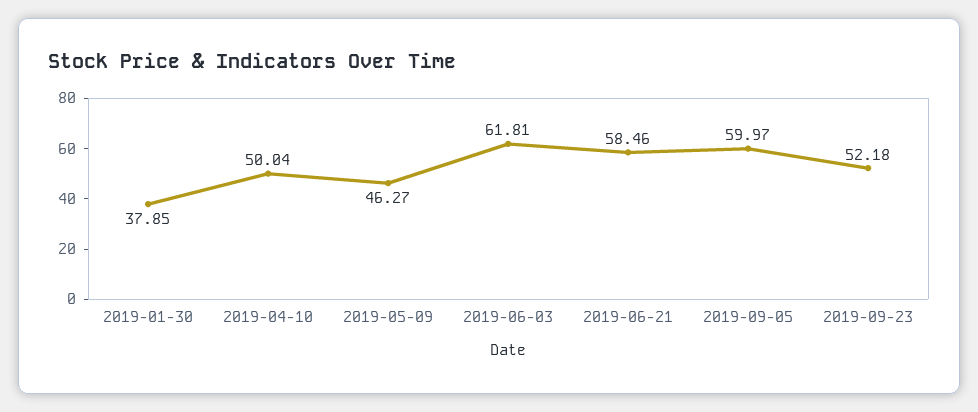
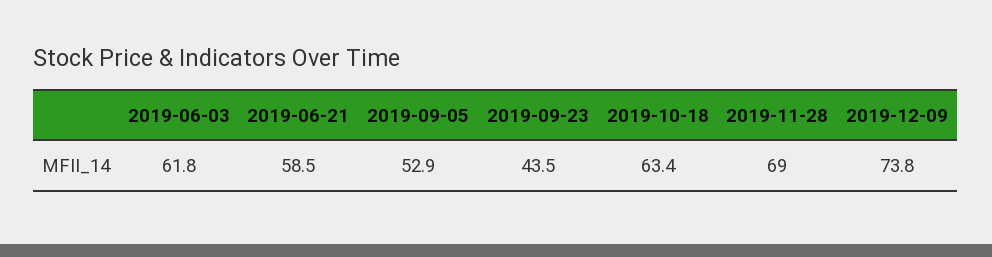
2019-01-30: 37.85 -> none
2019-04-10: 50.04 -> none
2019-05-09: 46.27 -> none
2019-09-05: 59.97 -> 52.9
2019-09-23: 52.18 -> 43.5
2019-10-18: none -> 63.4
2019-11-28: none -> 69
2019-12-09: none -> 73.8

